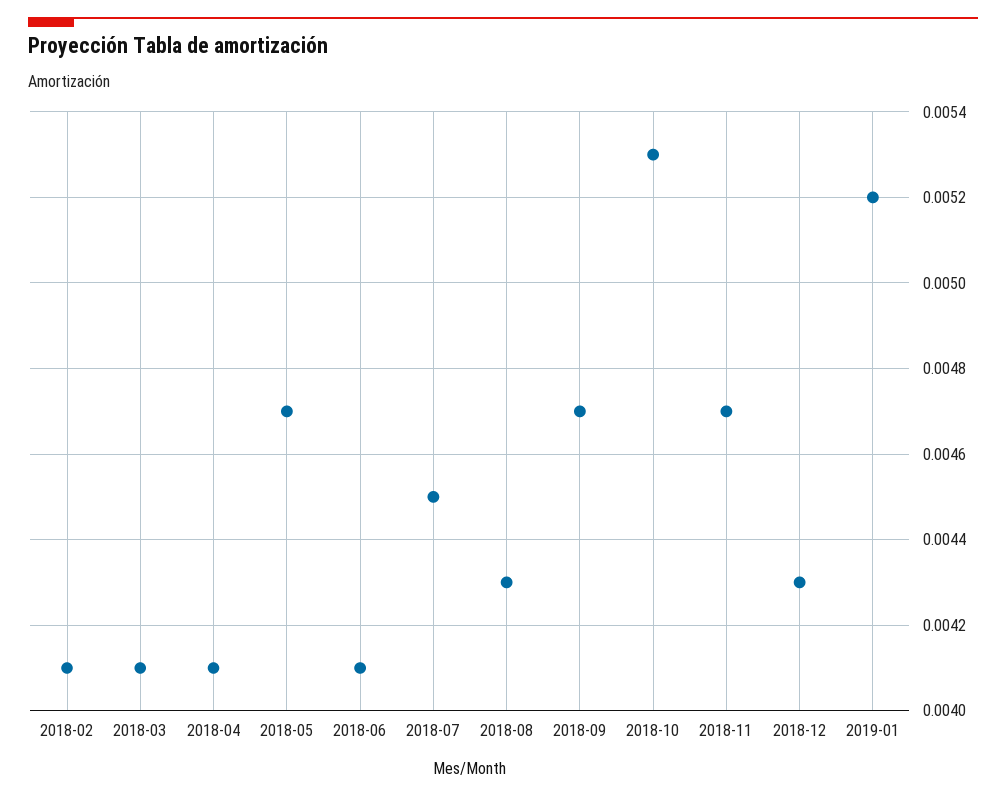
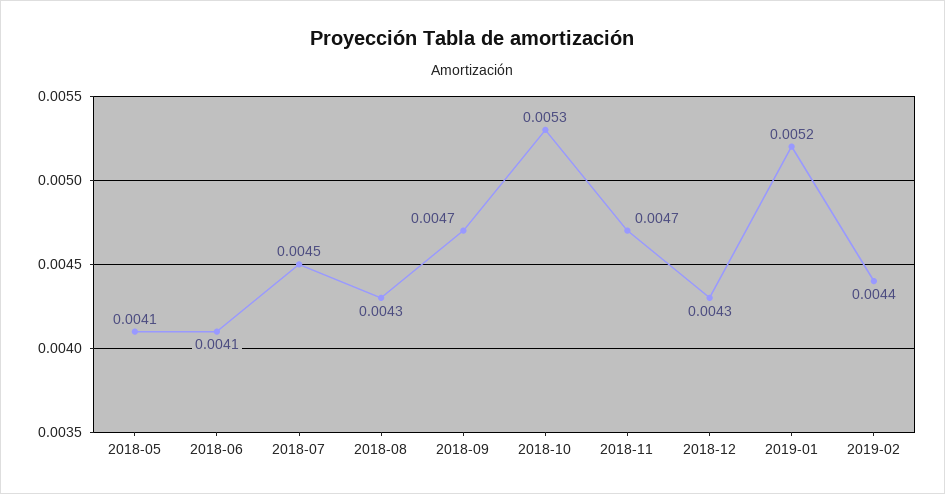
2018-02: 0.0041 -> none
2018-03: 0.0041 -> none
2018-04: 0.0041 -> none
2018-05: 0.0047 -> 0.0041
2019-02: none -> 0.0044

